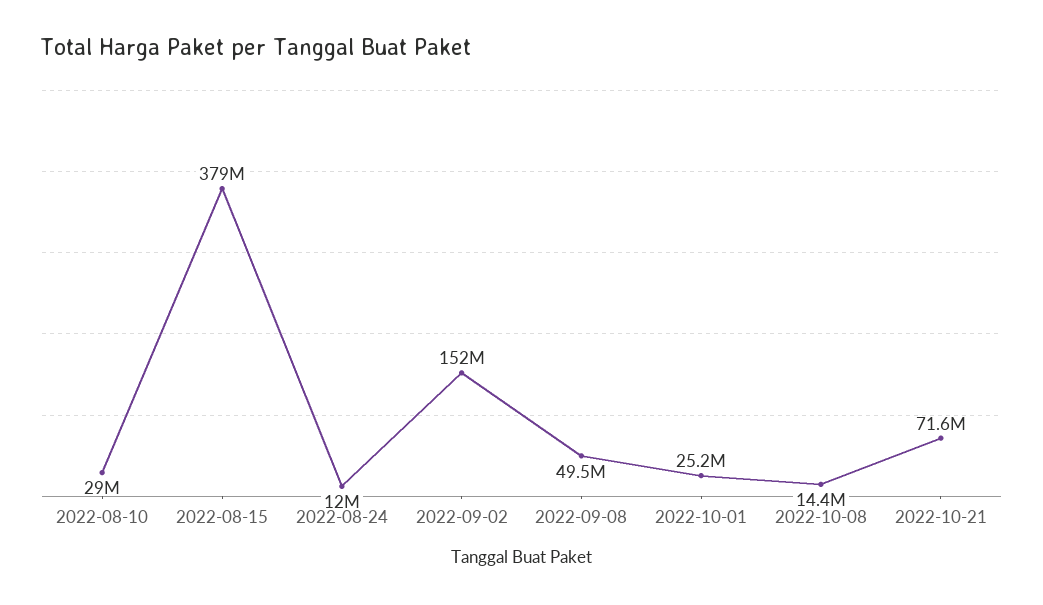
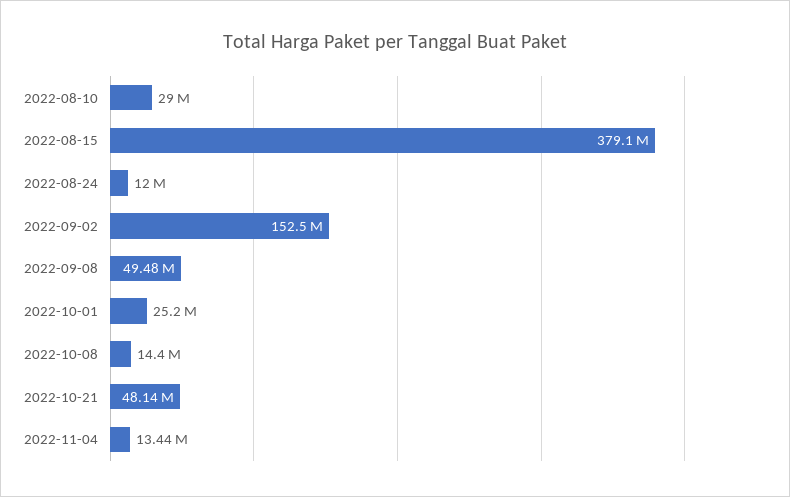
2022-10-21: 71600000 -> 48140000
2022-11-04: none -> 13440000

